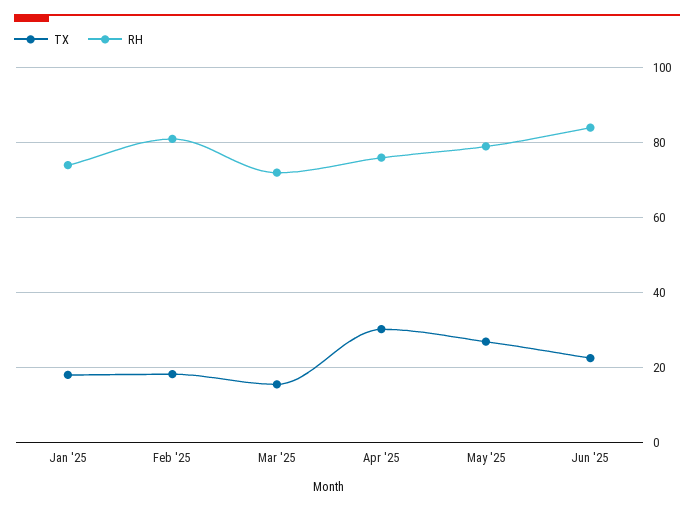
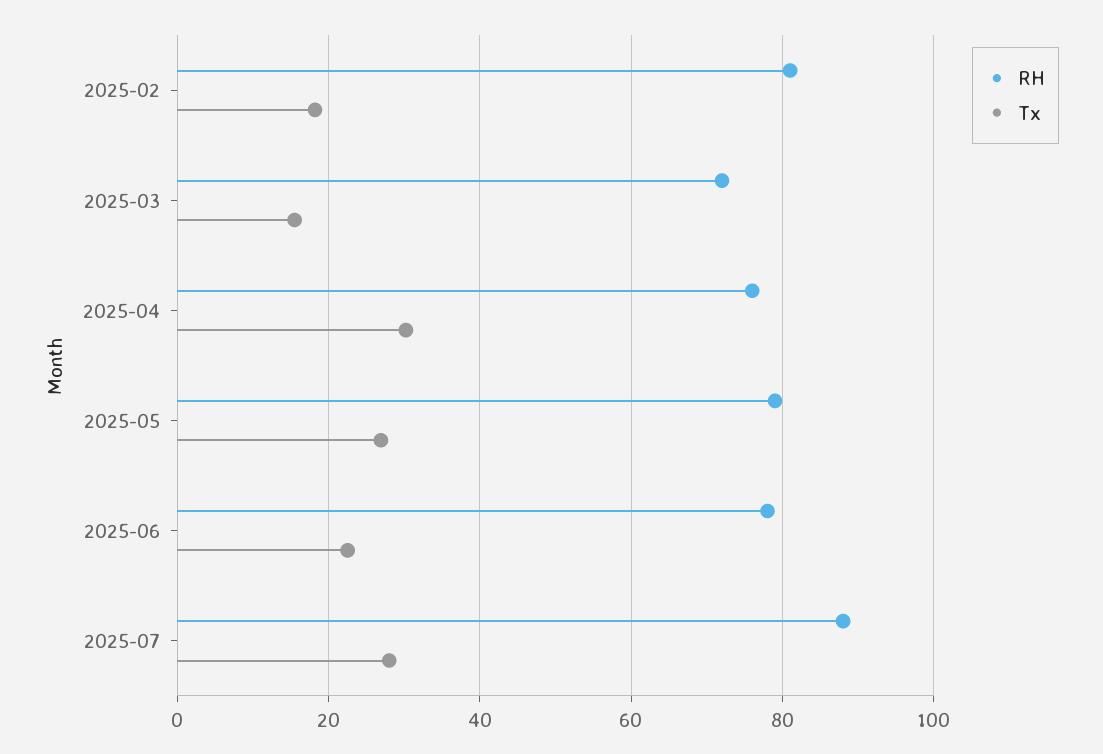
TX, Jan '25: 18 -> none
RH, Jan '25: 74 -> none
RH, Jun '25: 84 -> 78
RH, 2025-07: none -> 88
TX, 2025-07: none -> 28

